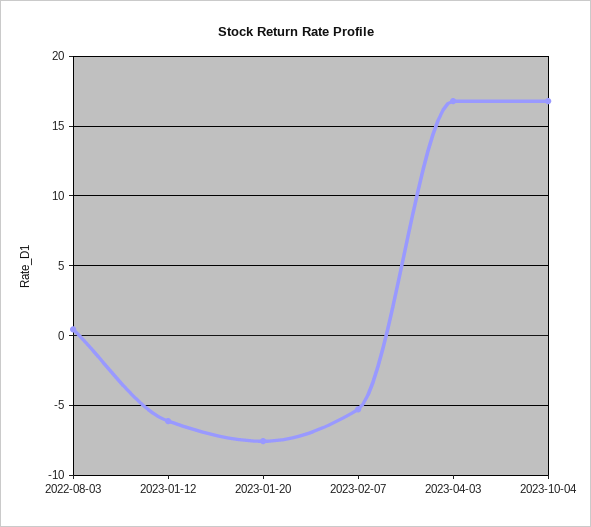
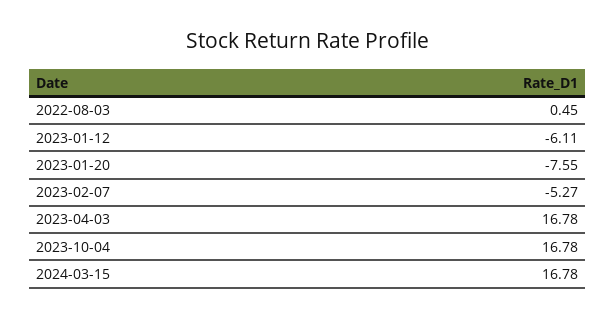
2024-03-15: none -> 16.78

